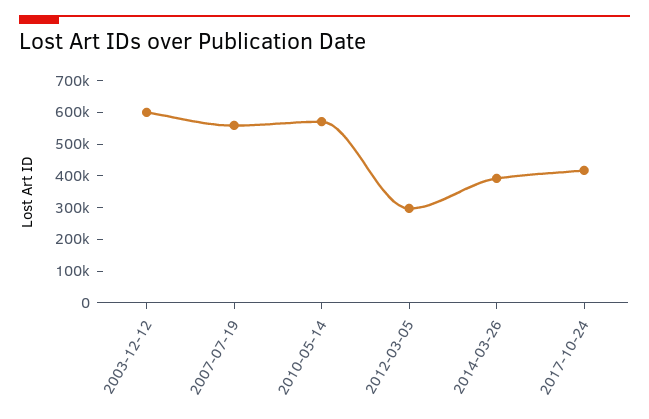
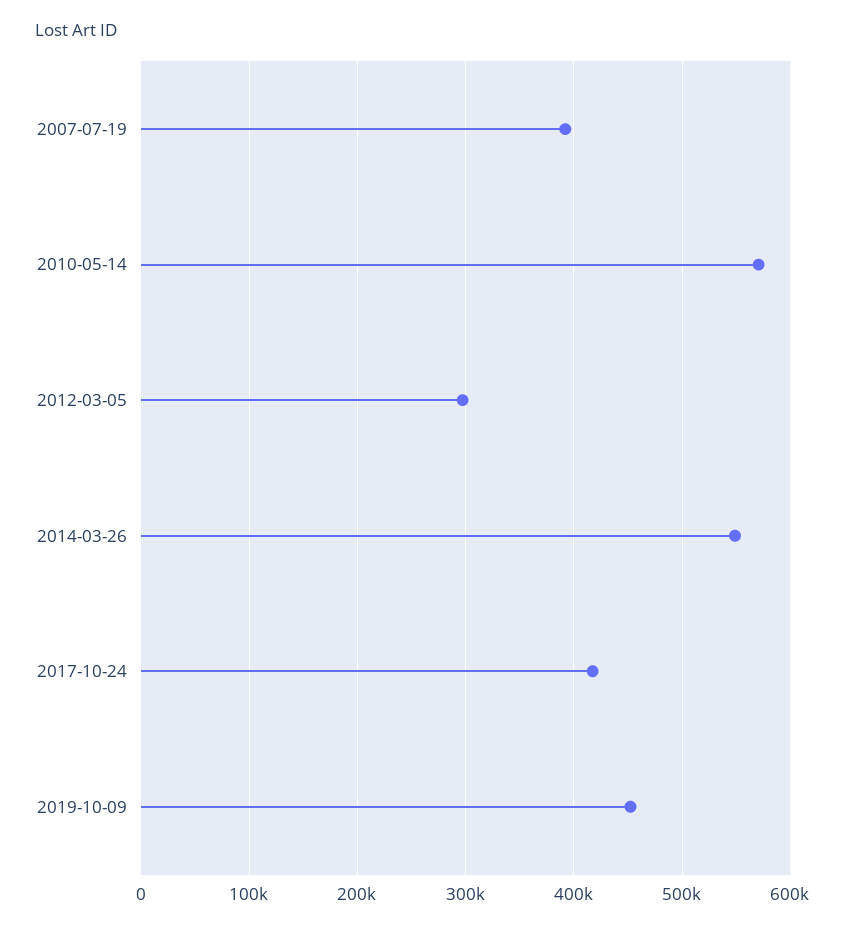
2003-12-12: 600000 -> none
2007-07-19: 550000 -> 390000
2014-03-26: 400000 -> 550000
2019-10-09: none -> 450000

